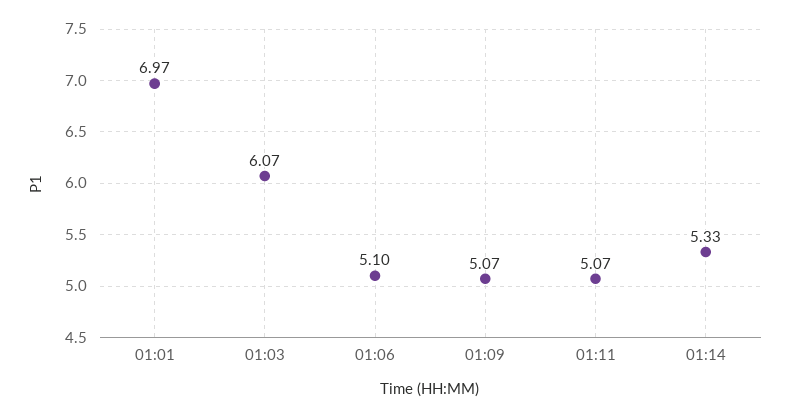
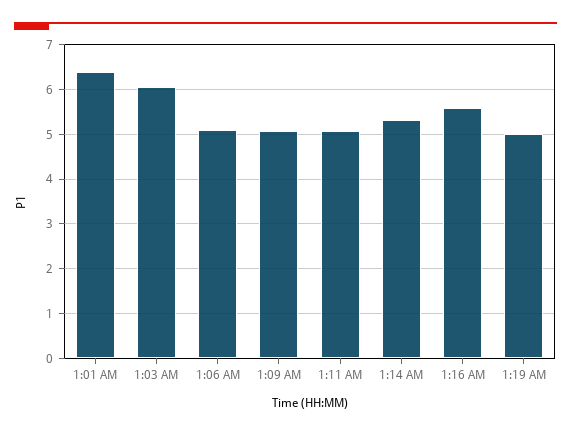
01:01: 6.97 -> 6.4
1:16 AM: none -> 5.6
1:19 AM: none -> 5

